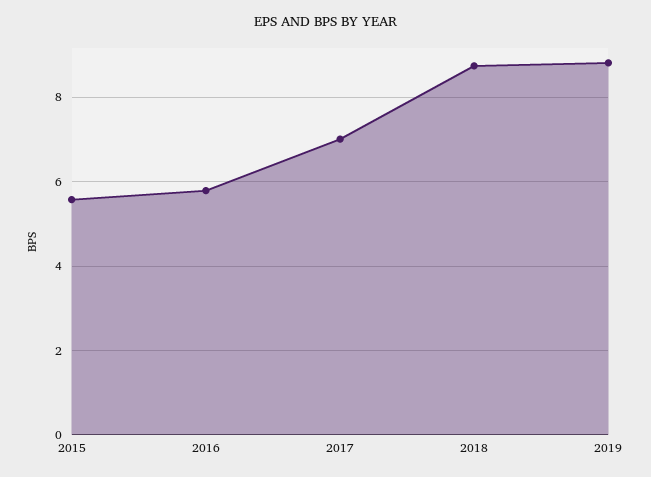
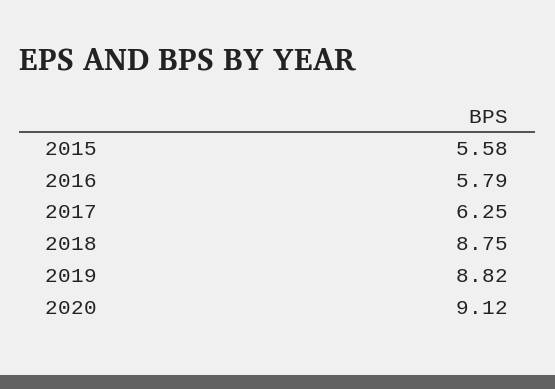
2017: 7 -> 6.25
2020: none -> 9.12

